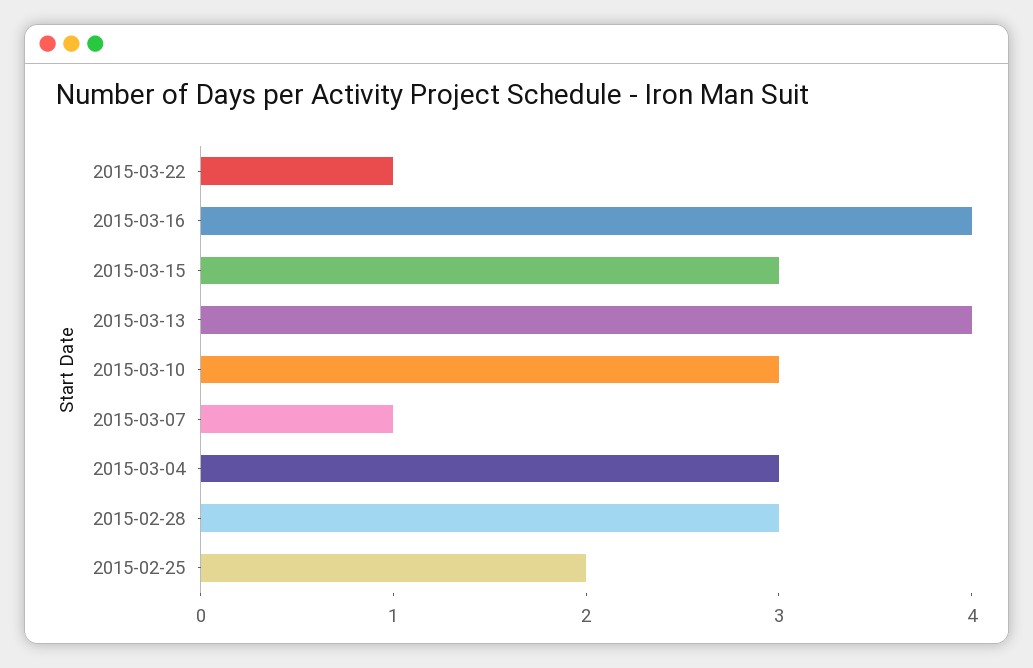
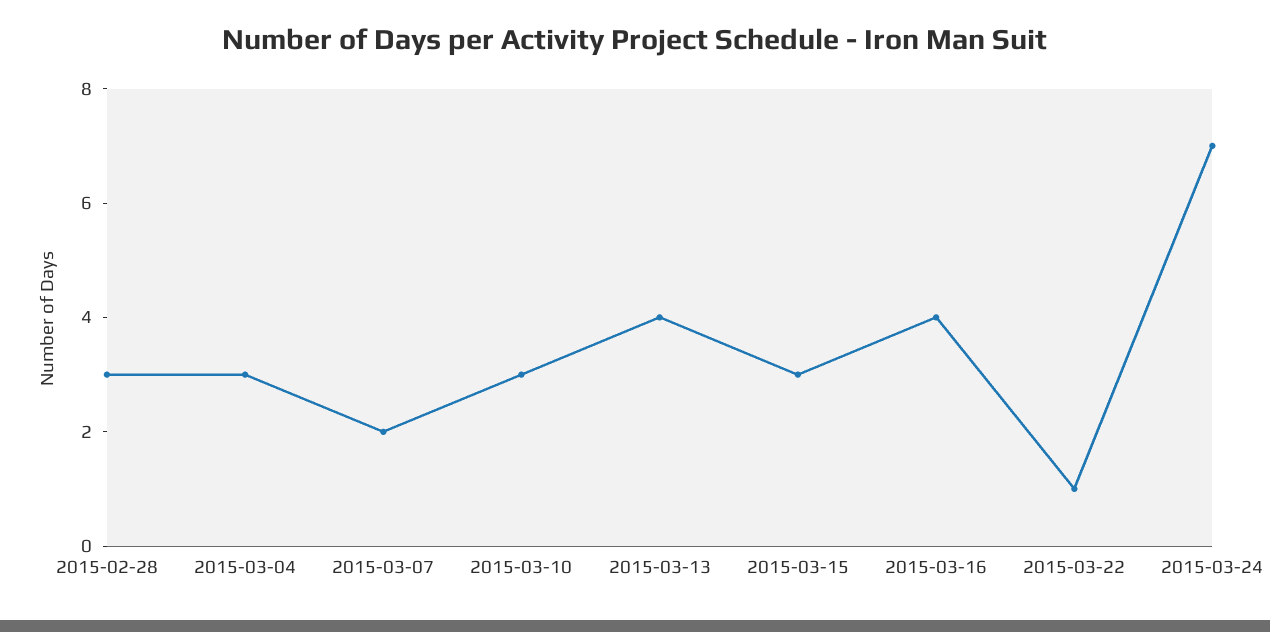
2015-03-07: 1 -> 2
2015-02-25: 2 -> none
2015-03-24: none -> 7

